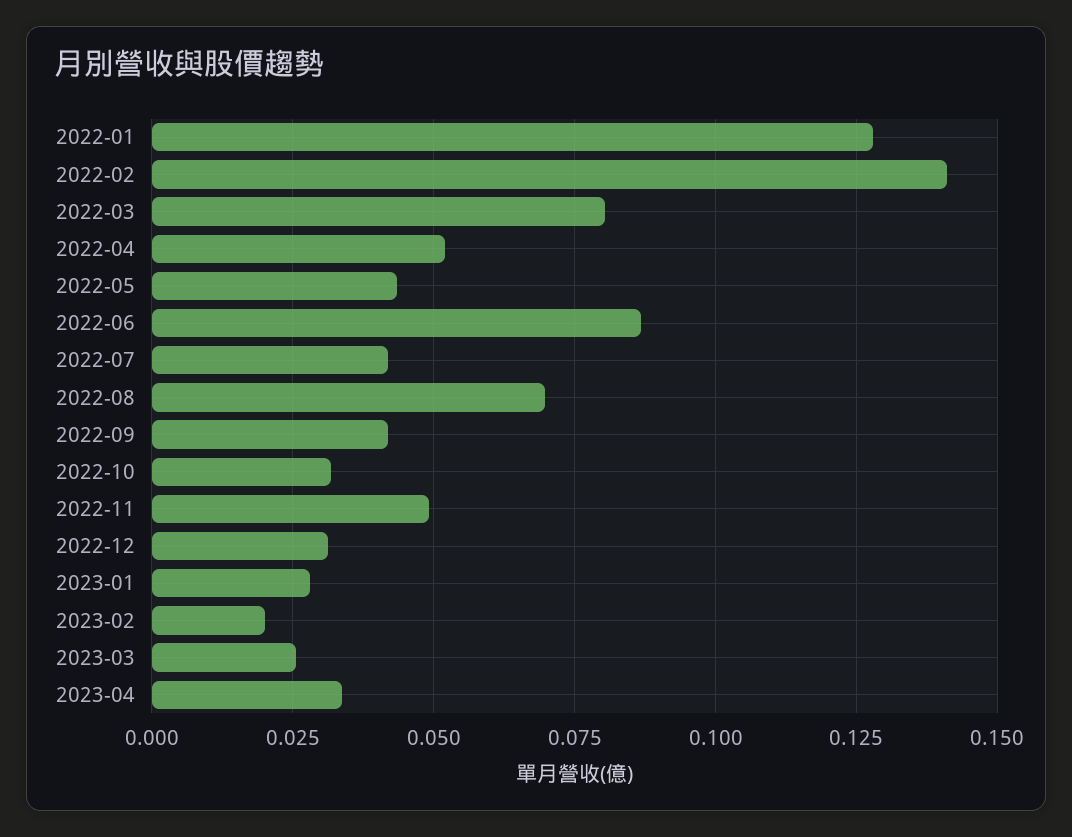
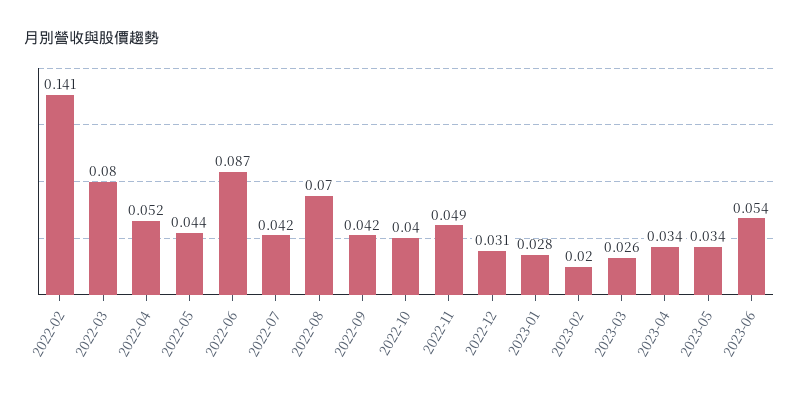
2022-01: 0.1275 -> none
2022-10: 0.0325 -> 0.04
2023-05: none -> 0.034
2023-06: none -> 0.054

